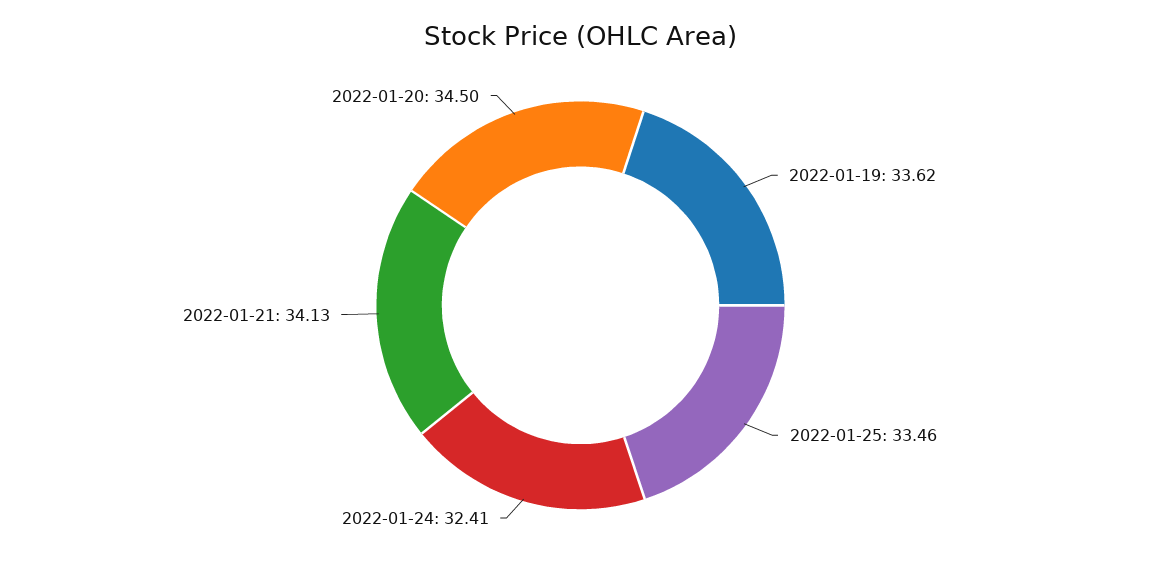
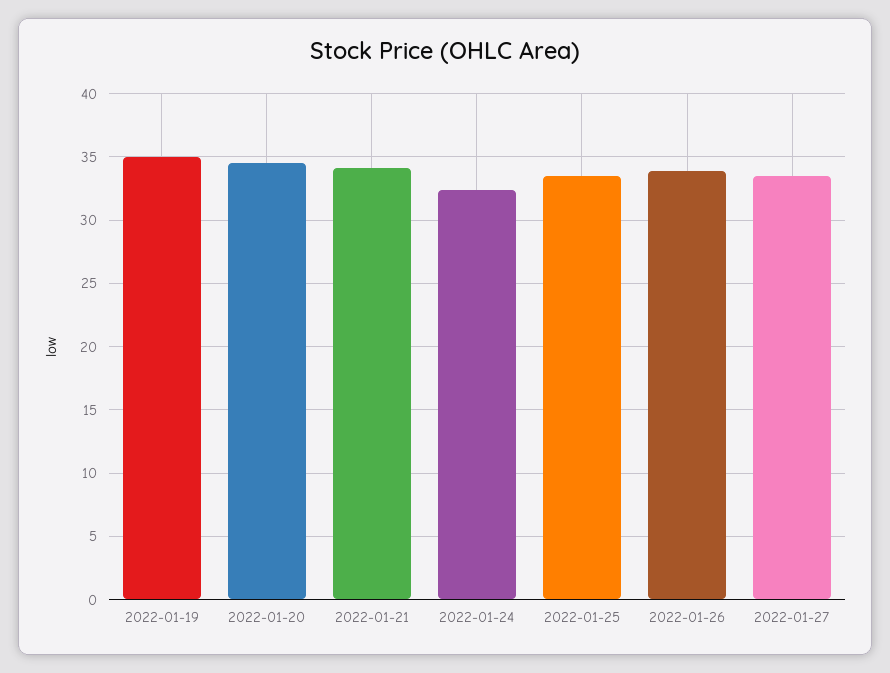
2022-01-19: 33.62 -> 35
2022-01-26: none -> 34
2022-01-27: none -> 33.5

